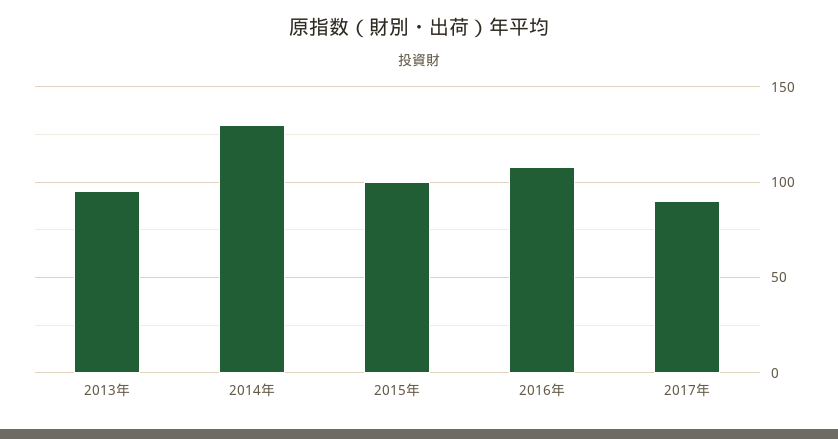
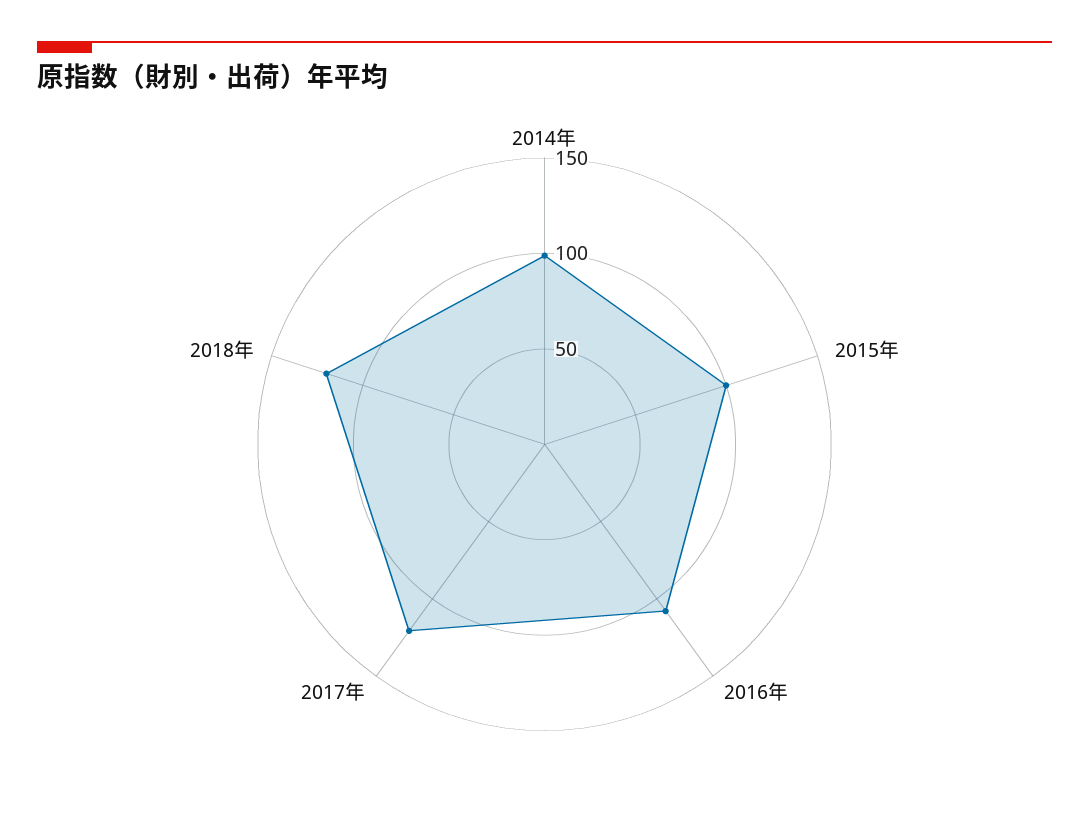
2013年: 95 -> none
2014年: 130 -> 100
2017年: 90 -> 120
2018年: none -> 120

